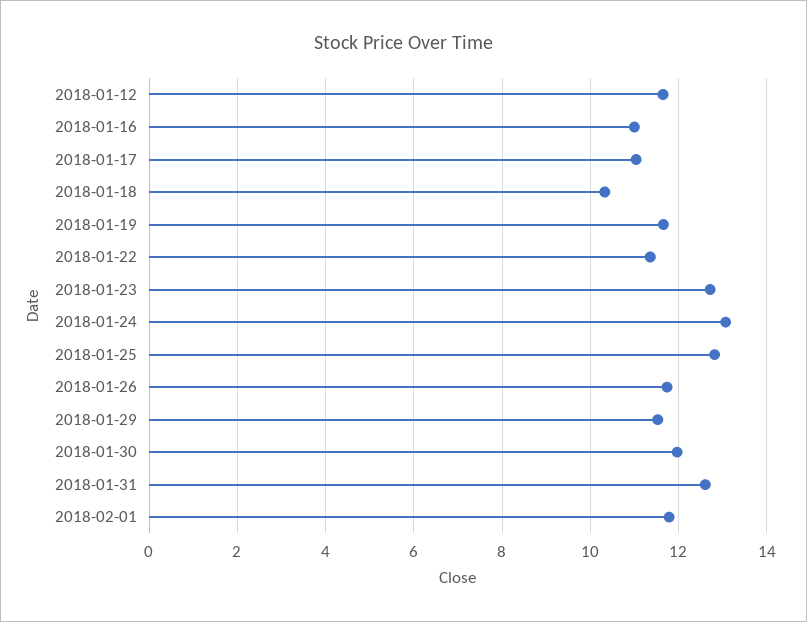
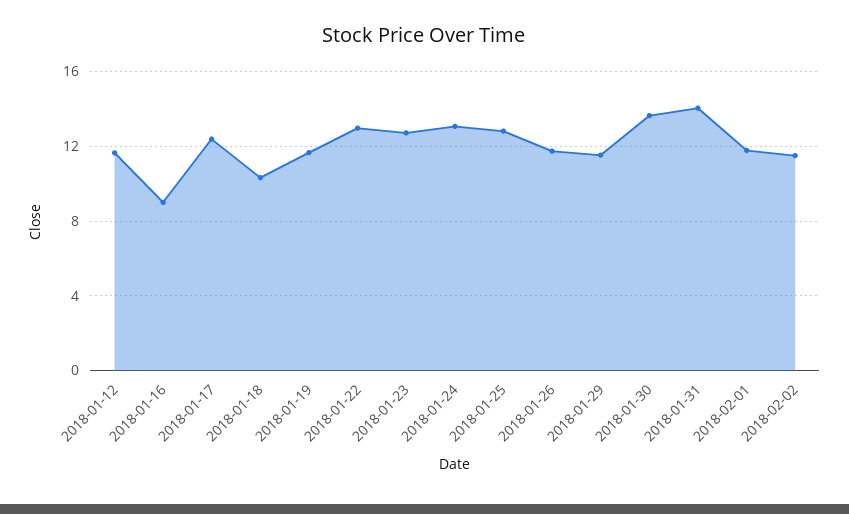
2018-01-16: 11 -> 9
2018-01-17: 11 -> 12.5
2018-01-22: 11.4 -> 13
2018-01-30: 12 -> 13.5
2018-01-31: 12.6 -> 14
2018-02-02: none -> 11.5

